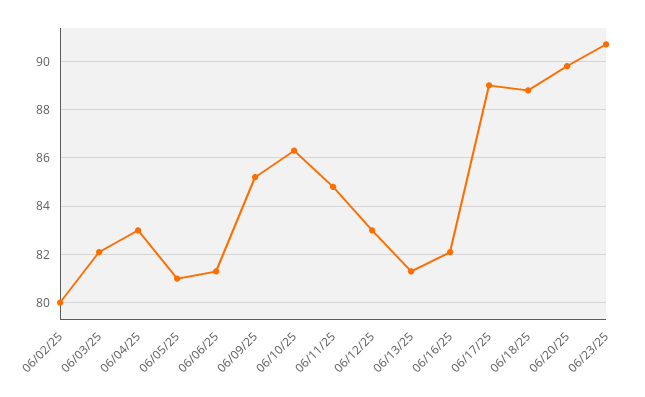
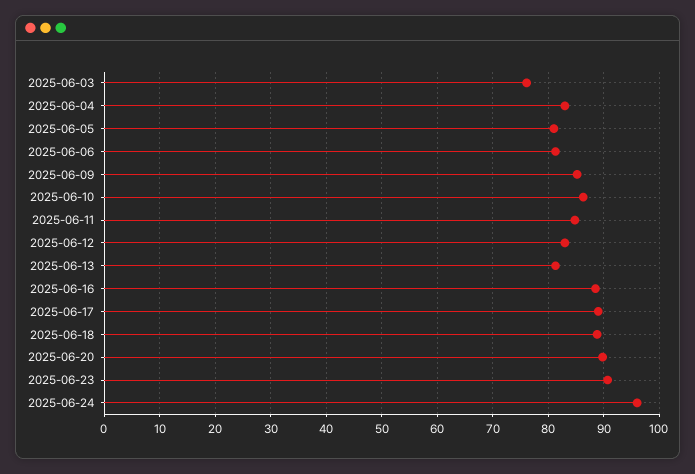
06/02/25: 80 -> none
06/03/25: 82 -> 76
06/16/25: 82 -> 88
2025-06-24: none -> 96

